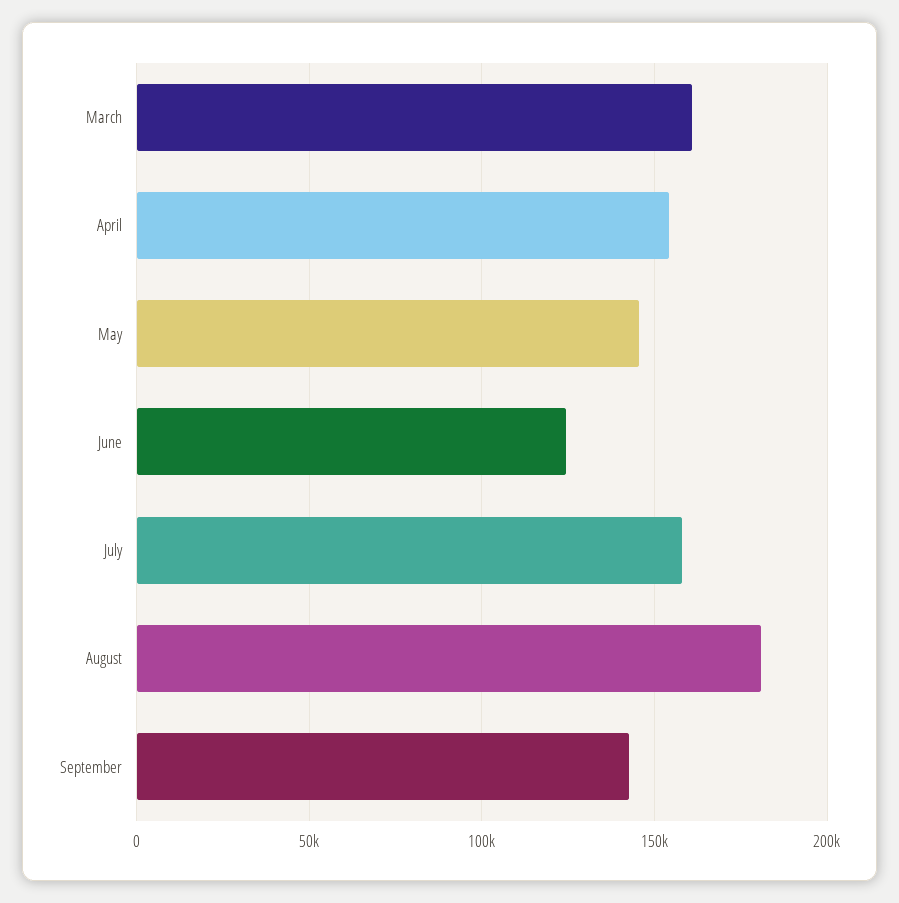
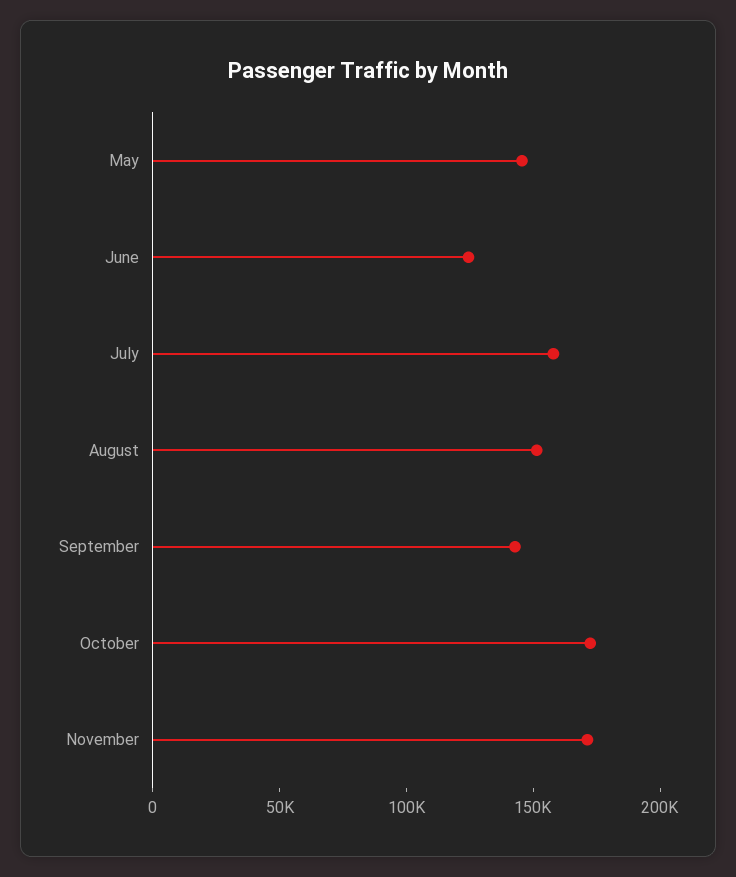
March: 160000 -> none
April: 155000 -> none
August: 180000 -> 150000
October: none -> 170000
November: none -> 170000

